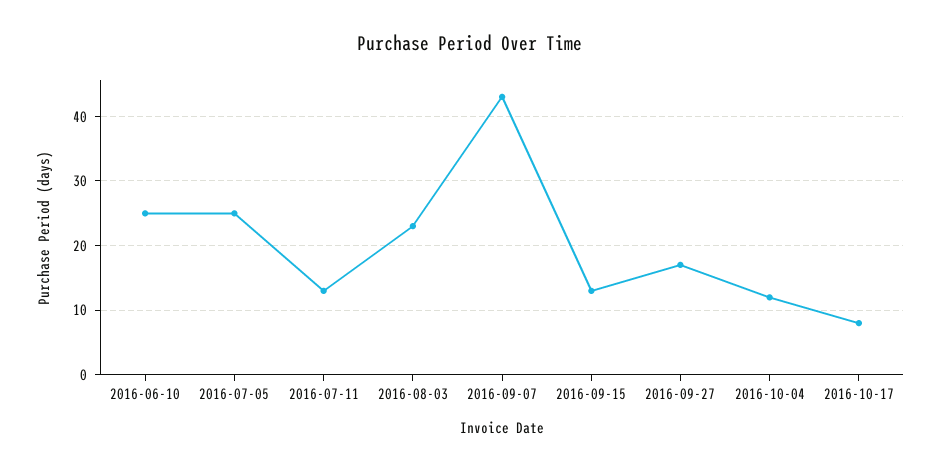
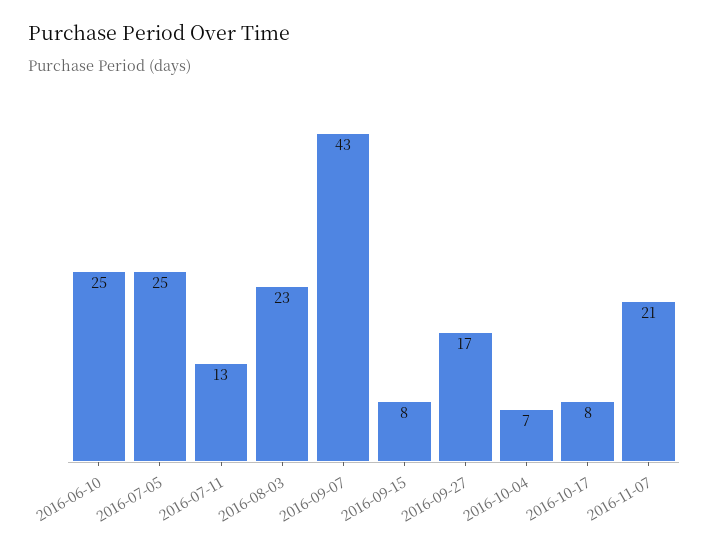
2016-09-15: 13 -> 8
2016-10-04: 12 -> 7
2016-11-07: none -> 21

